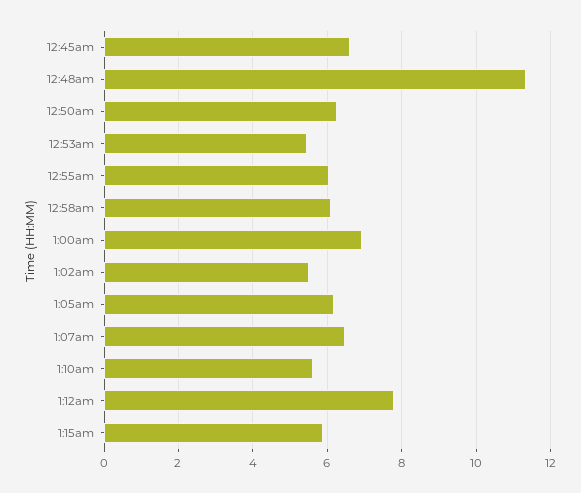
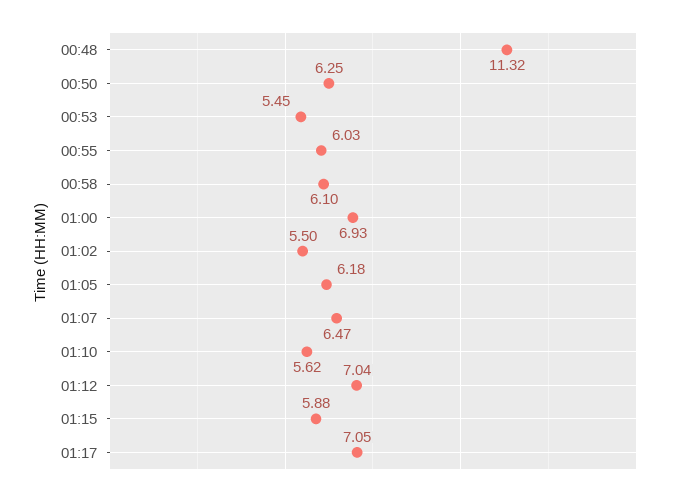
12:45am: 6.6 -> none
1:12am: 7.8 -> 7.04
01:17: none -> 7.05

